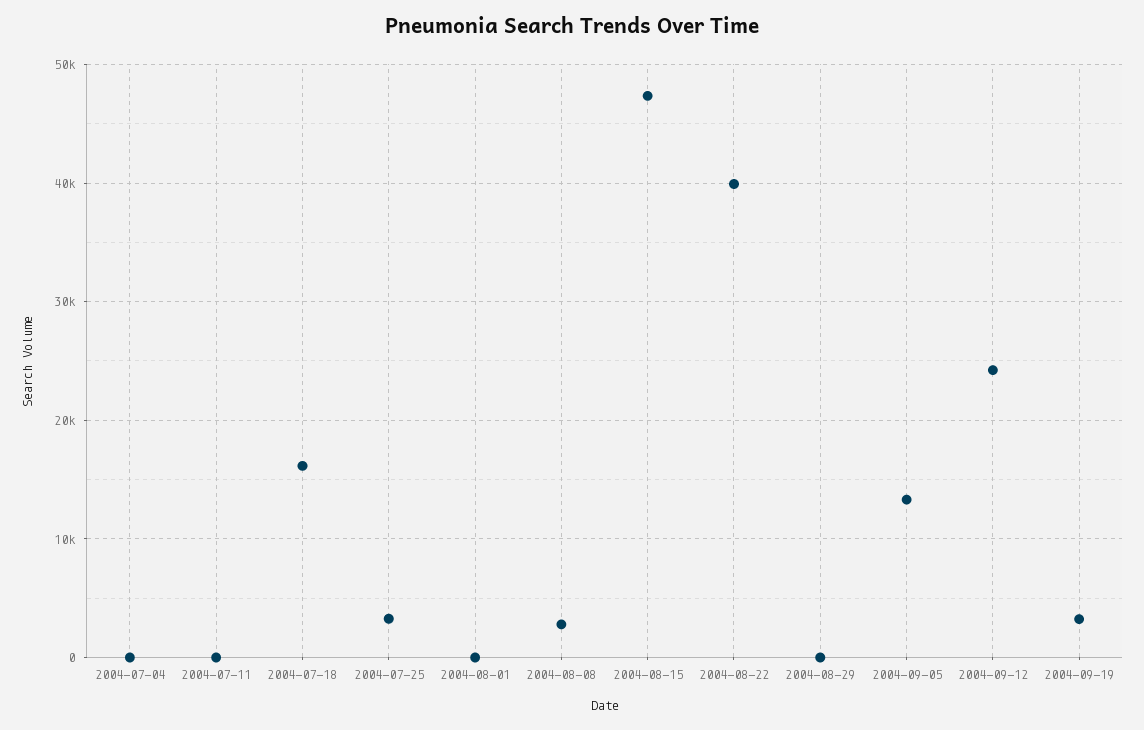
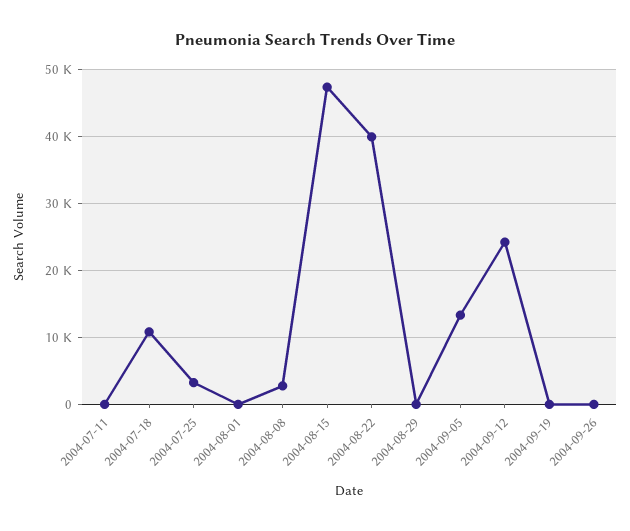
2004-07-04: 0 -> none
2004-07-18: 16000 -> 11000
2004-09-19: 3000 -> 0
2004-09-26: none -> 0

